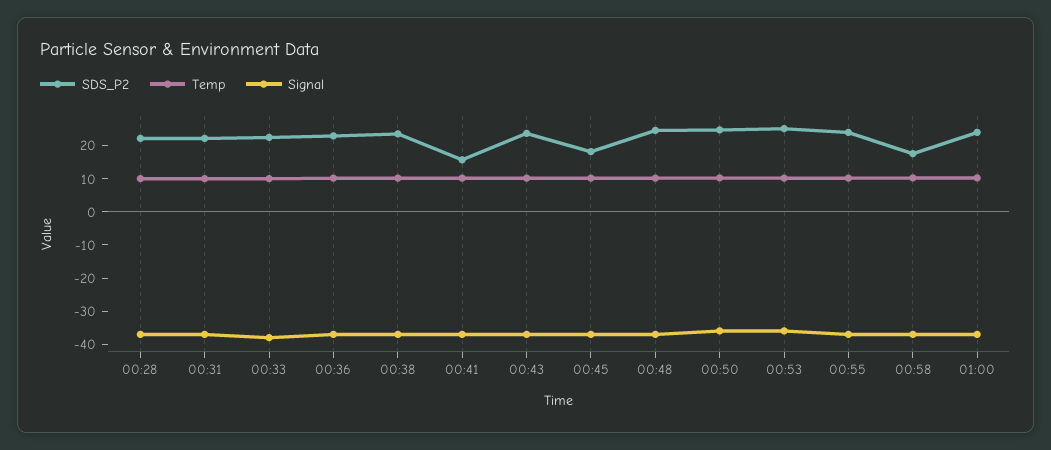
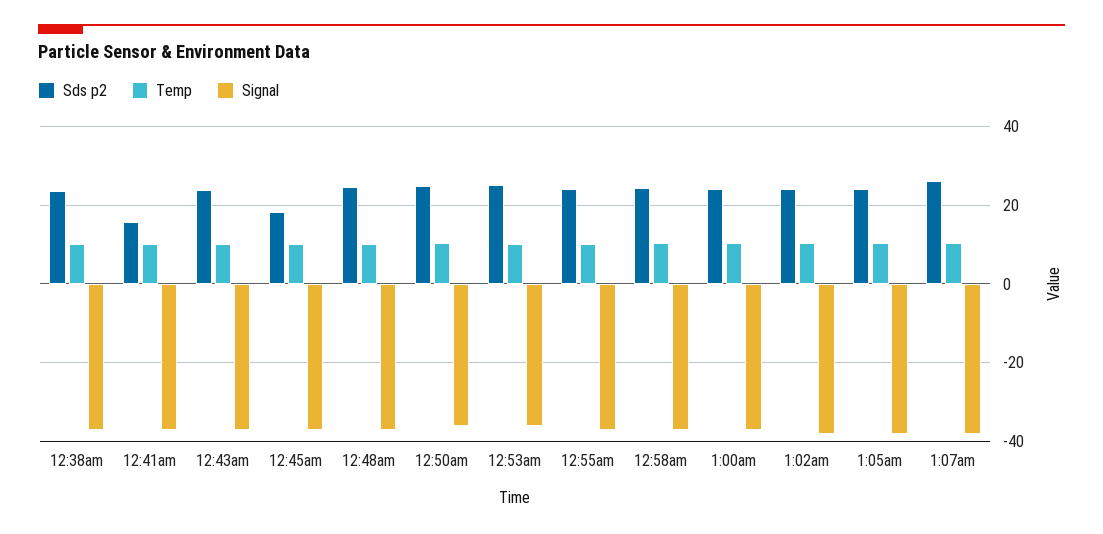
SDS_P2, 00:28: 22.5 -> none
Temp, 00:28: 10 -> none
Signal, 00:28: -37.5 -> none
SDS_P2, 00:31: 22.5 -> none
Temp, 00:31: 10 -> none
Signal, 00:31: -37.5 -> none
SDS_P2, 00:33: 22.5 -> none
Temp, 00:33: 10 -> none
Signal, 00:33: -37.5 -> none
SDS_P2, 00:36: 22.5 -> none
Temp, 00:36: 10 -> none
Signal, 00:36: -37.5 -> none
SDS_P2, 00:58: 17.5 -> 24
SDS_P2, 1:02am: none -> 24
Temp, 1:02am: none -> 10
Signal, 1:02am: none -> -38
SDS_P2, 1:05am: none -> 24
Temp, 1:05am: none -> 10
Signal, 1:05am: none -> -38
SDS_P2, 1:07am: none -> 26
Temp, 1:07am: none -> 10
Signal, 1:07am: none -> -38

